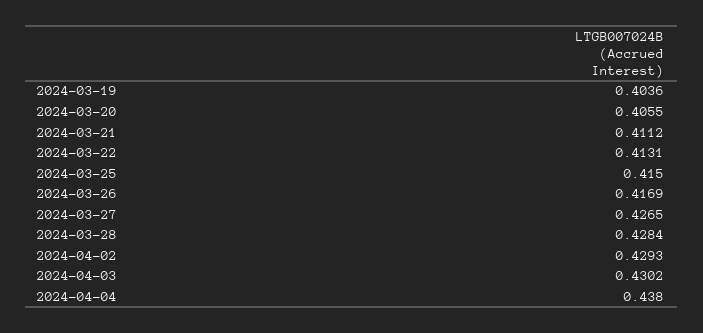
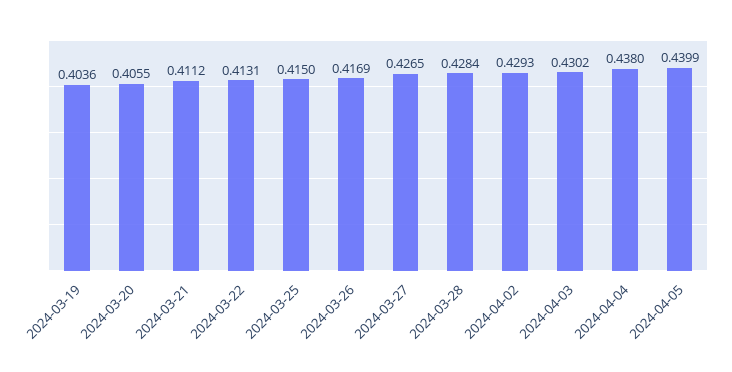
2024-04-05: none -> 0.4399

